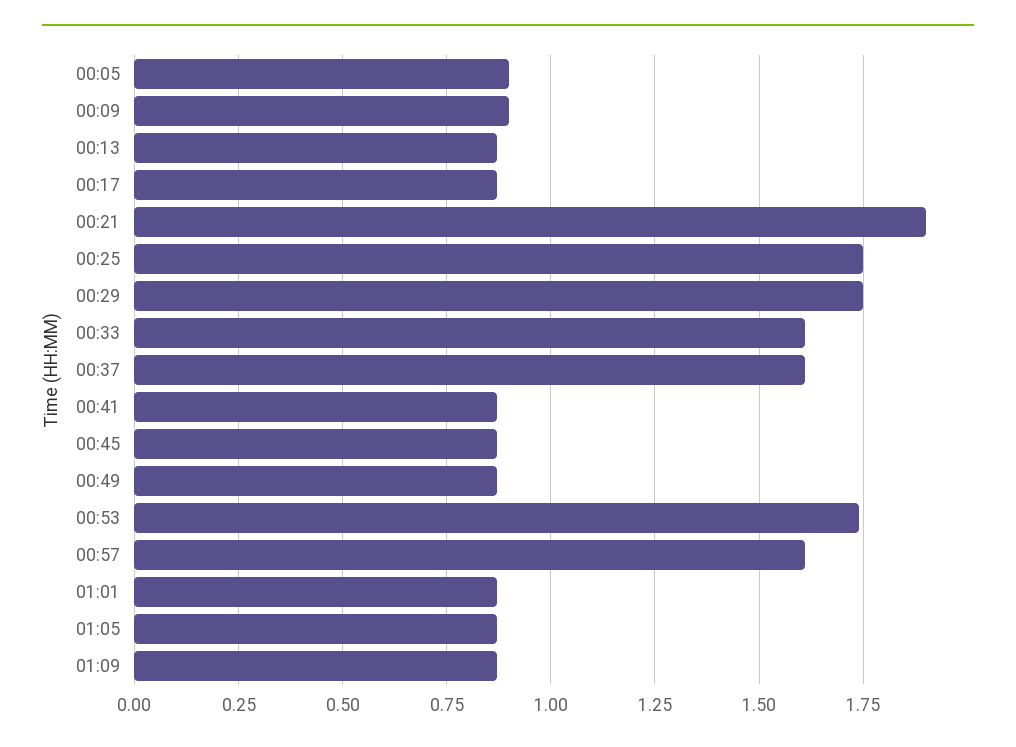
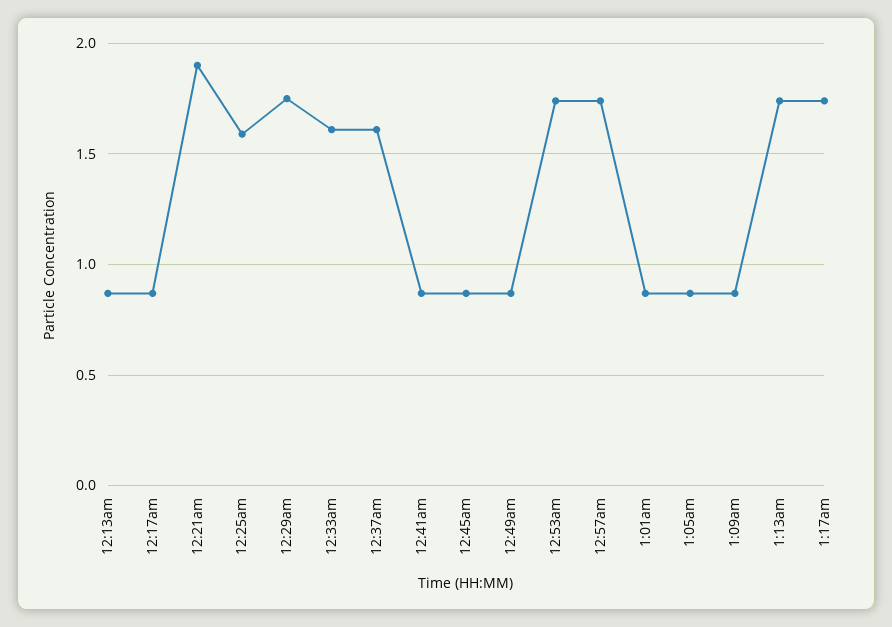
00:05: 0.9 -> none
00:09: 0.9 -> none
00:25: 1.75 -> 1.6
00:57: 1.6 -> 1.75
1:13am: none -> 1.75
1:17am: none -> 1.75

